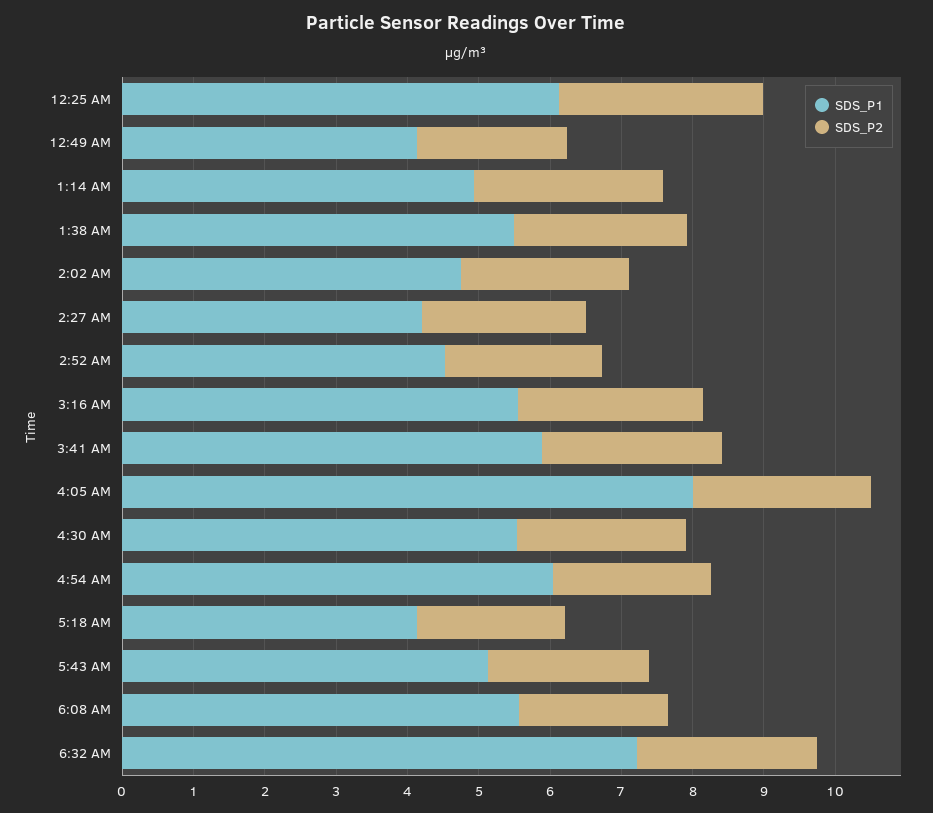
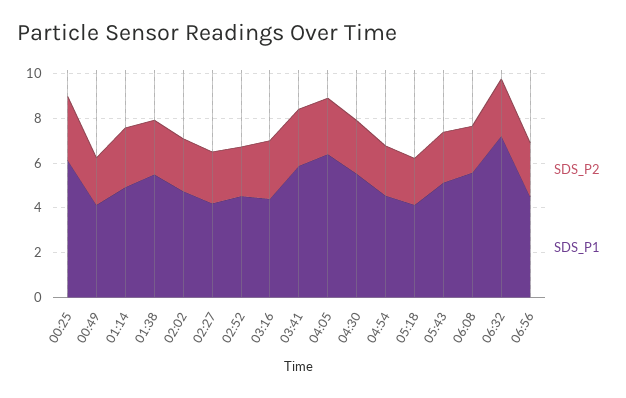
SDS_P1, 3:16 AM: 5.6 -> 4.5
SDS_P1, 4:05 AM: 8 -> 6.5
SDS_P1, 4:54 AM: 6 -> 4.5
SDS_P2, 06:56: none -> 2.5
SDS_P1, 06:56: none -> 4.5

